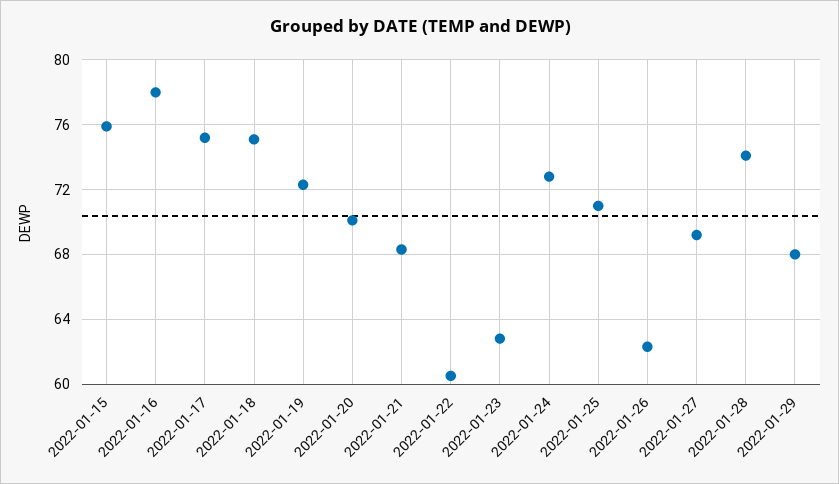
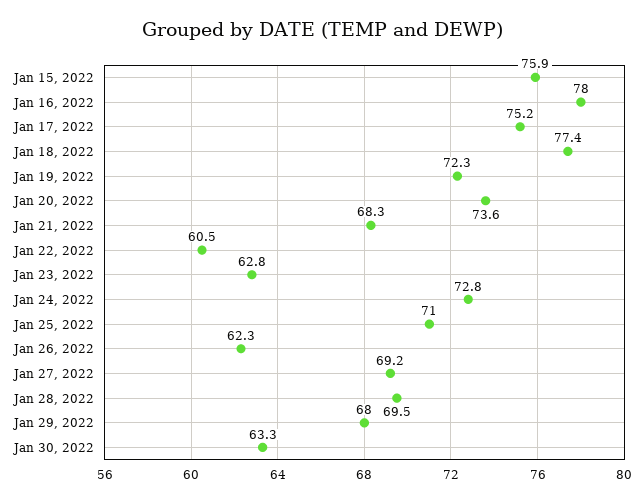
2022-01-18: 75 -> 77.4
2022-01-20: 70 -> 73.6
2022-01-28: 74 -> 69.5
Jan 30, 2022: none -> 63.3

